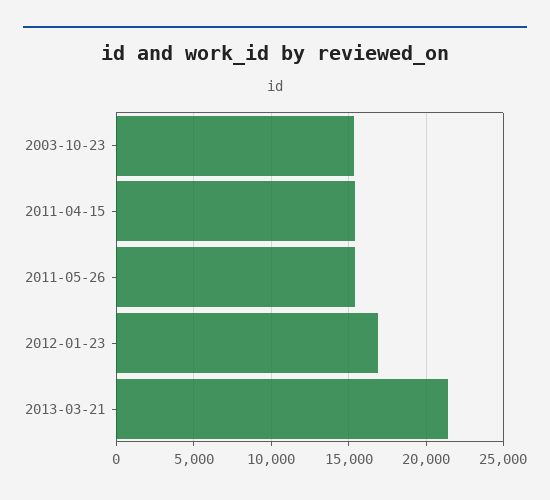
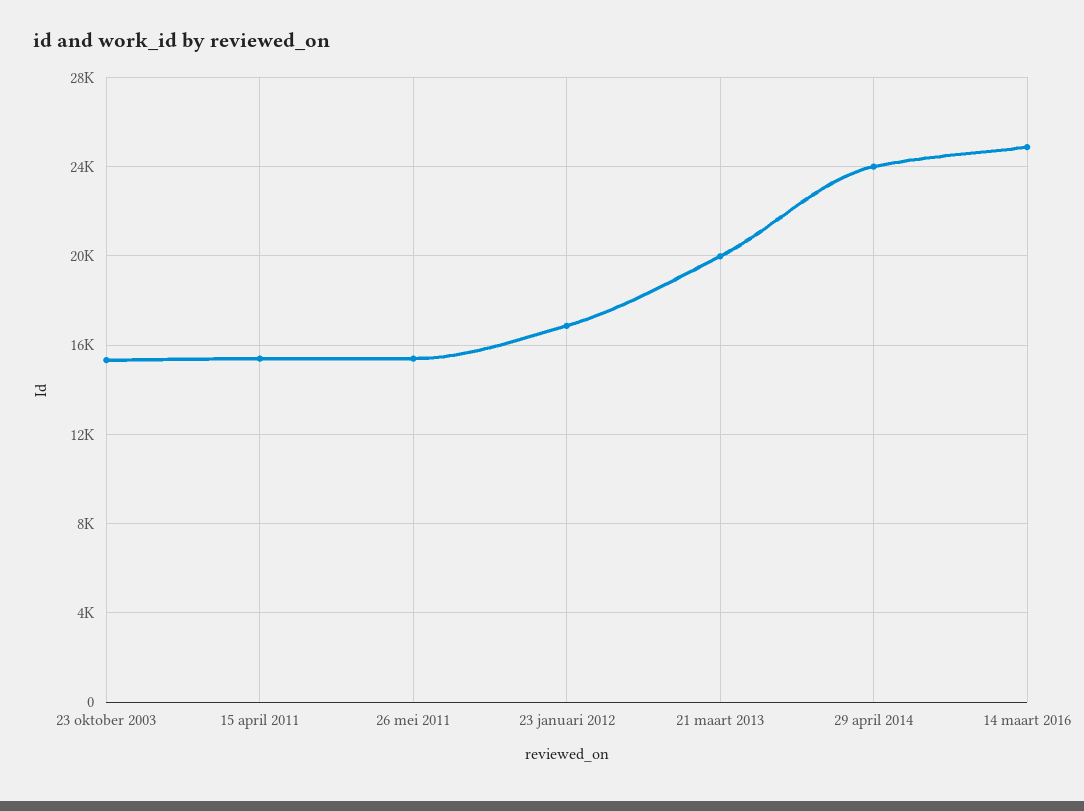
2013-03-21: 21500 -> 20000
29 april 2014: none -> 24000
14 maart 2016: none -> 25000

